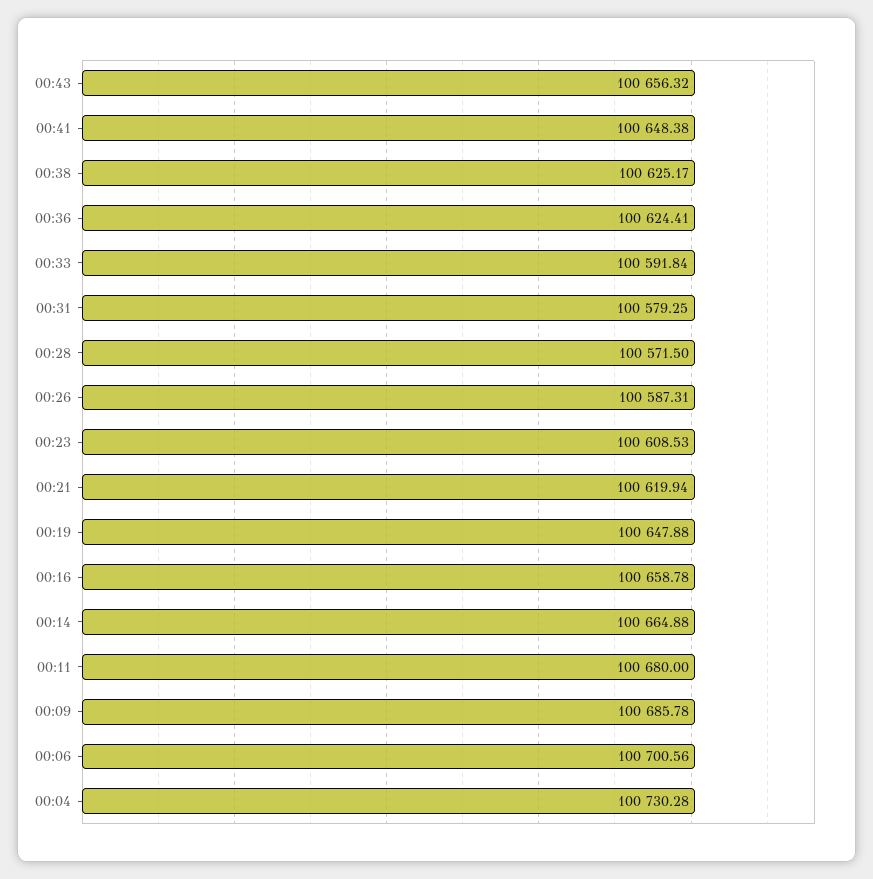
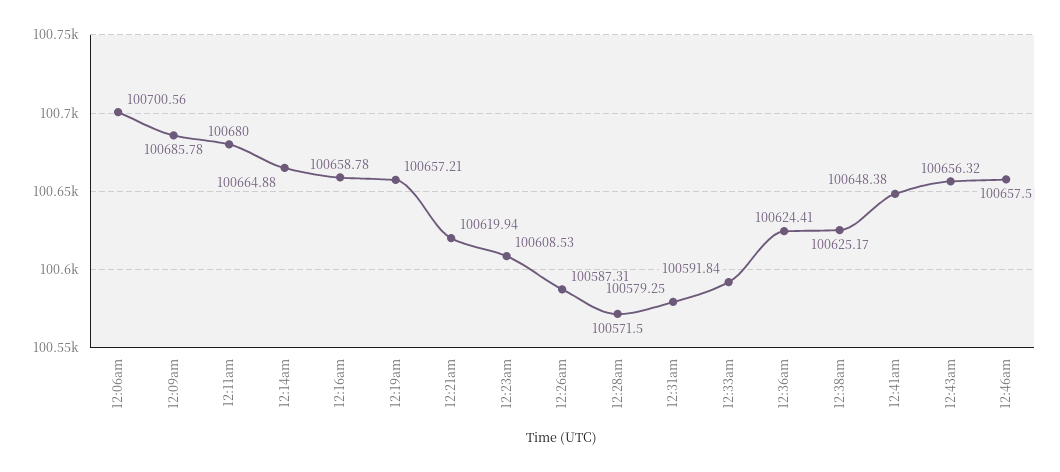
00:19: 100647.88 -> 100657.21
00:04: 100730.28 -> none
12:46am: none -> 100657.5

